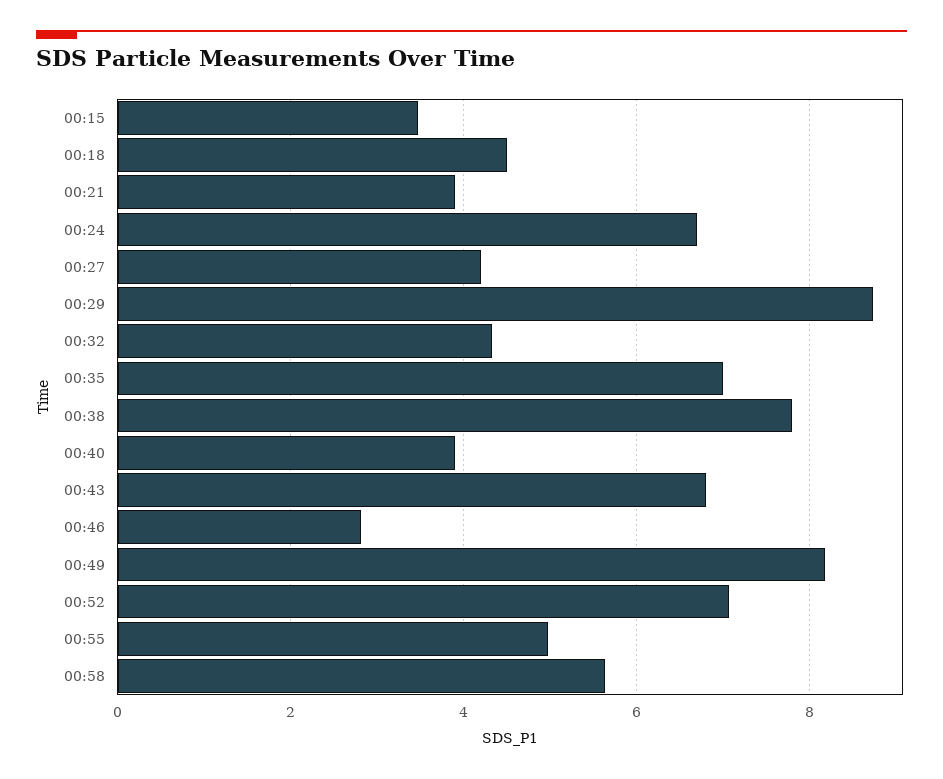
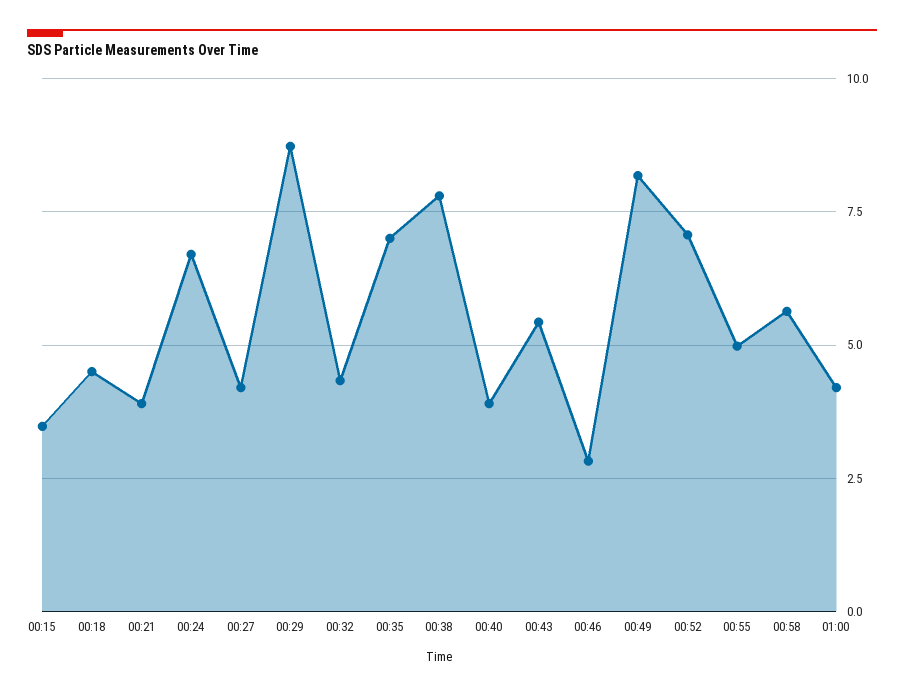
00:43: 6.8 -> 5.5
01:00: none -> 4.25

